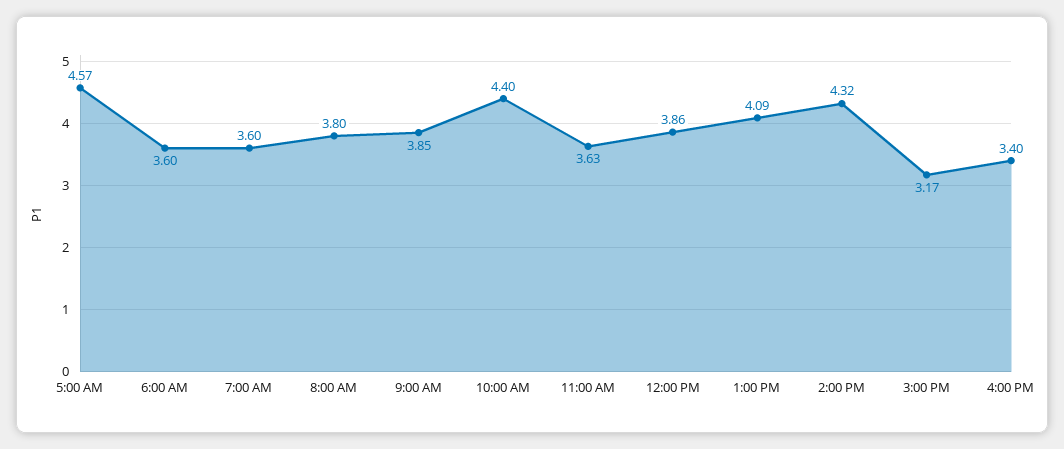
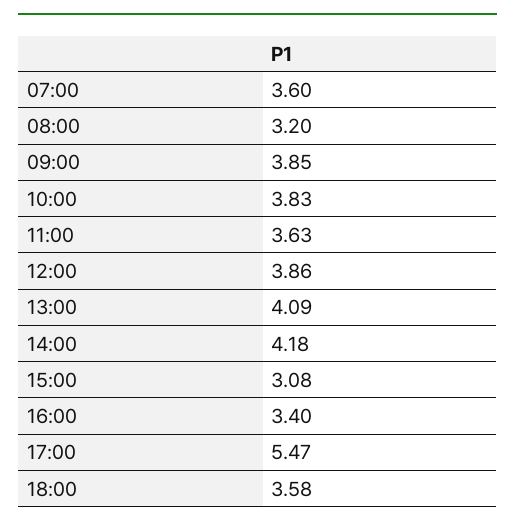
5:00 AM: 4.57 -> none
6:00 AM: 3.6 -> none
8:00 AM: 3.8 -> 3.2
10:00 AM: 4.4 -> 3.83
2:00 PM: 4.32 -> 4.18
3:00 PM: 3.17 -> 3.08
17:00: none -> 5.47
18:00: none -> 3.58

